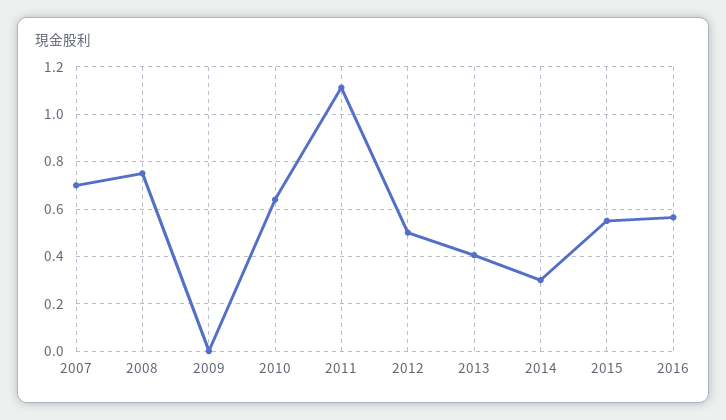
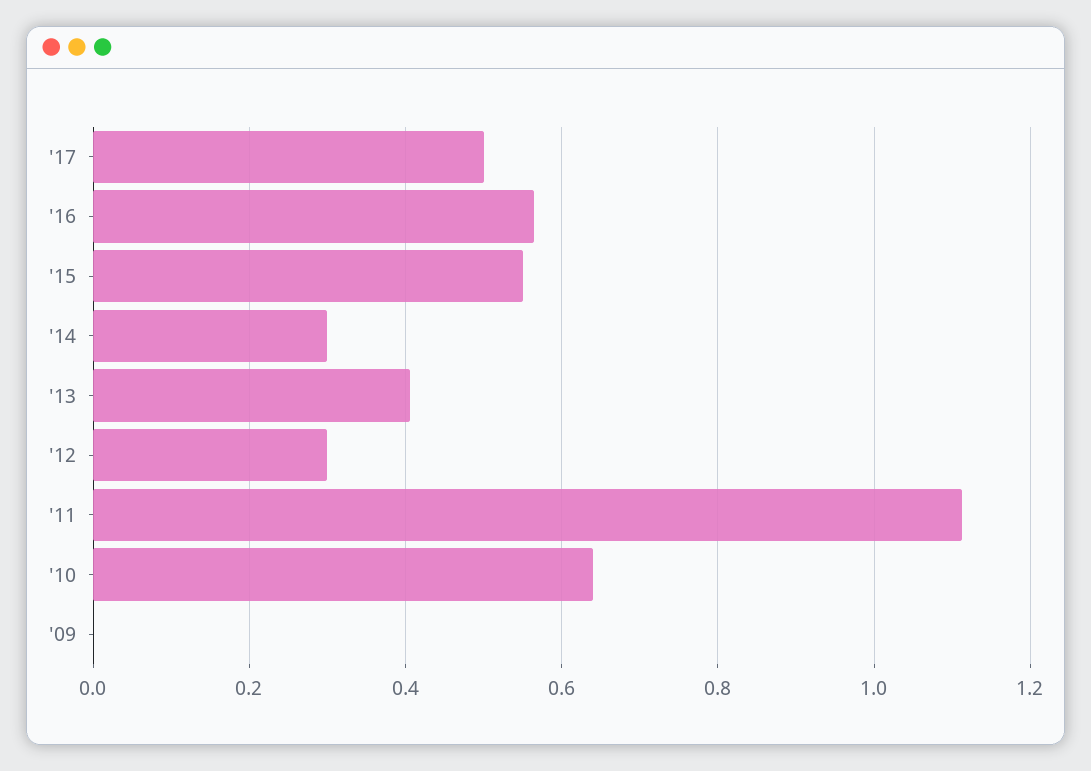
2007: 0.7 -> none
2008: 0.75 -> none
2012: 0.5 -> 0.3
'17: none -> 0.5

